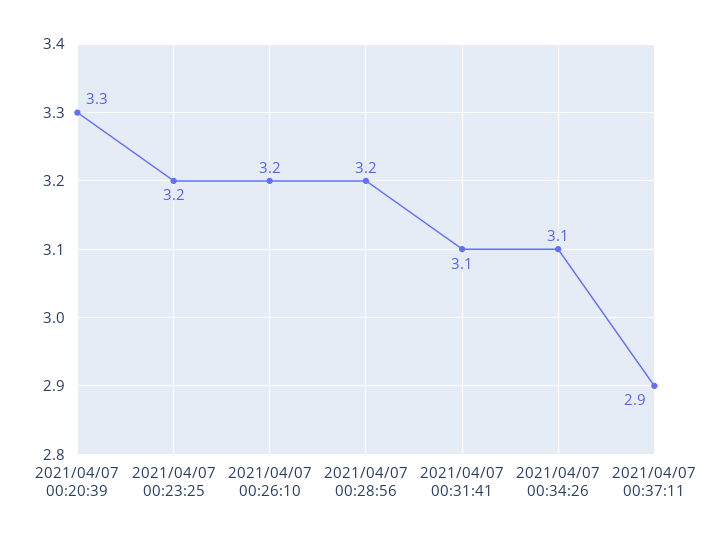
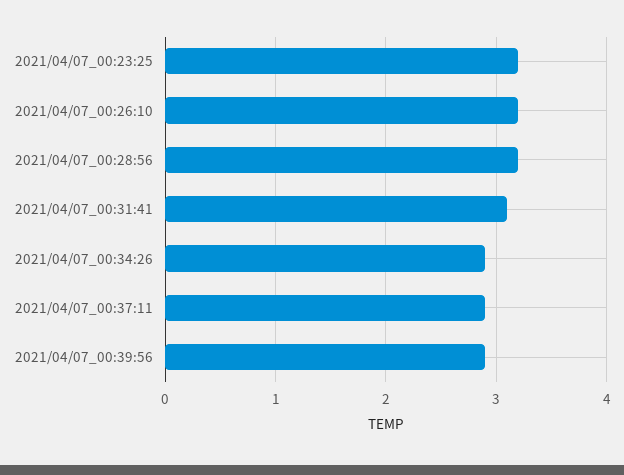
2021/04/07 00:20:39: 3.3 -> none
2021/04/07 00:34:26: 3.1 -> 2.9
2021/04/07_00:39:56: none -> 2.9

